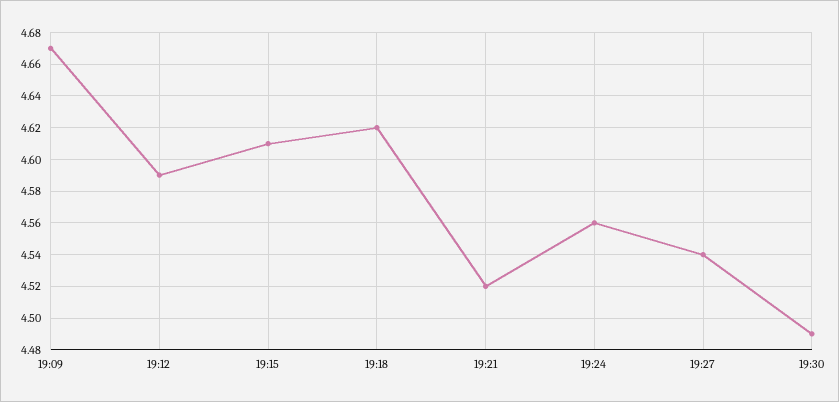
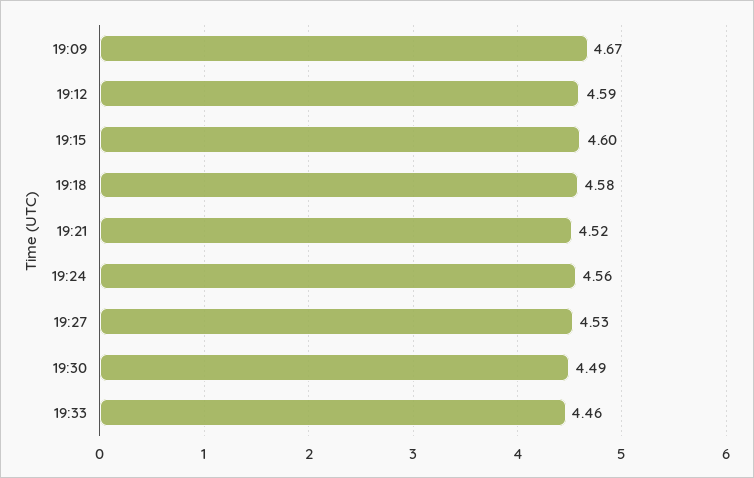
19:15: 4.61 -> 4.6
19:18: 4.62 -> 4.58
19:27: 4.54 -> 4.53
19:33: none -> 4.46

